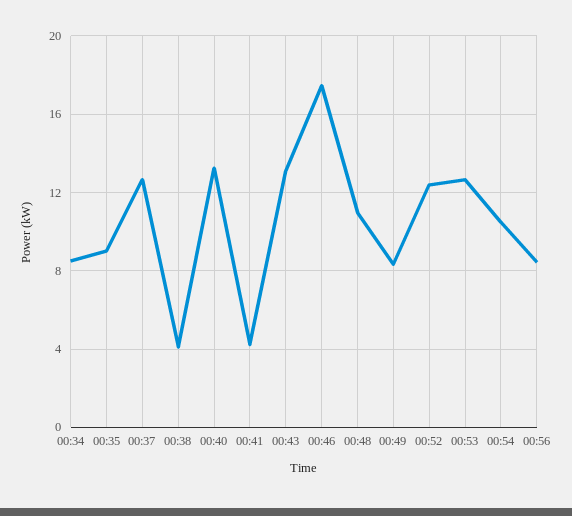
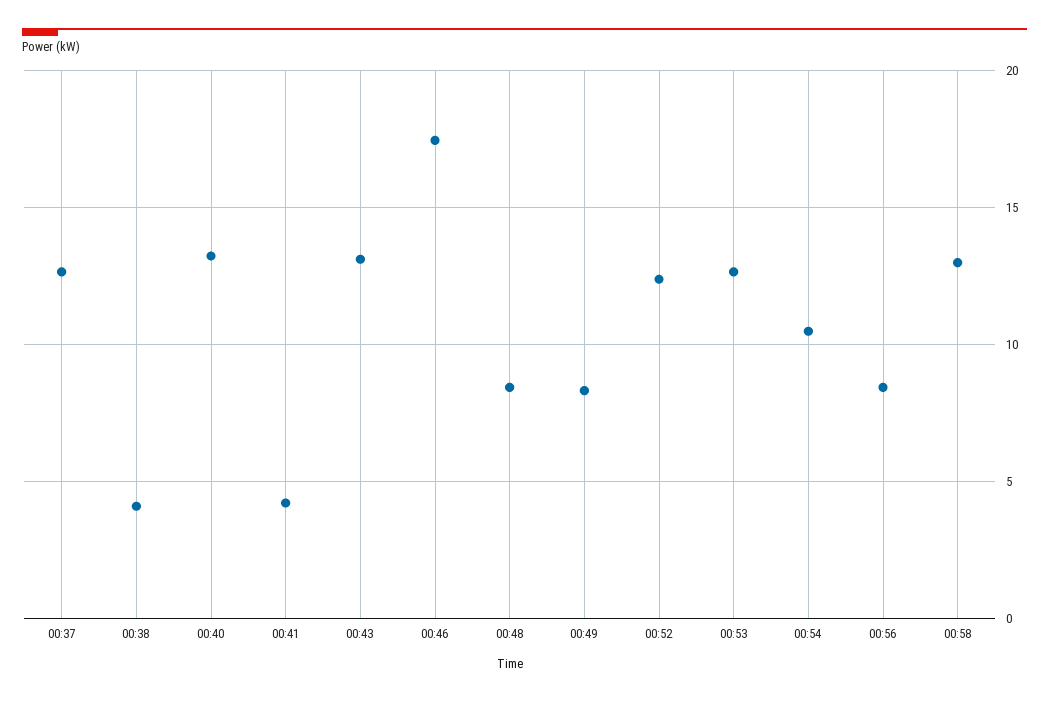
00:34: 8.5 -> none
00:35: 9 -> none
00:48: 11 -> 8.5
00:58: none -> 13

